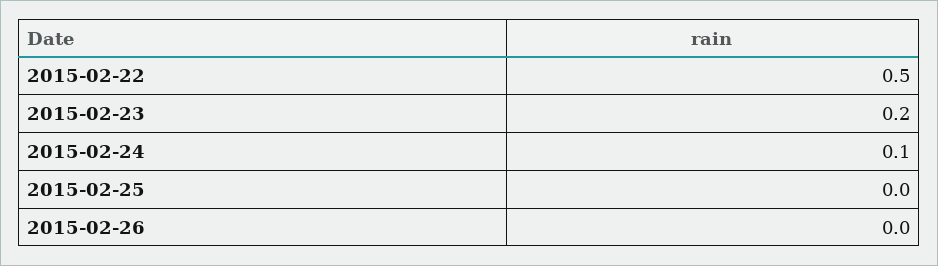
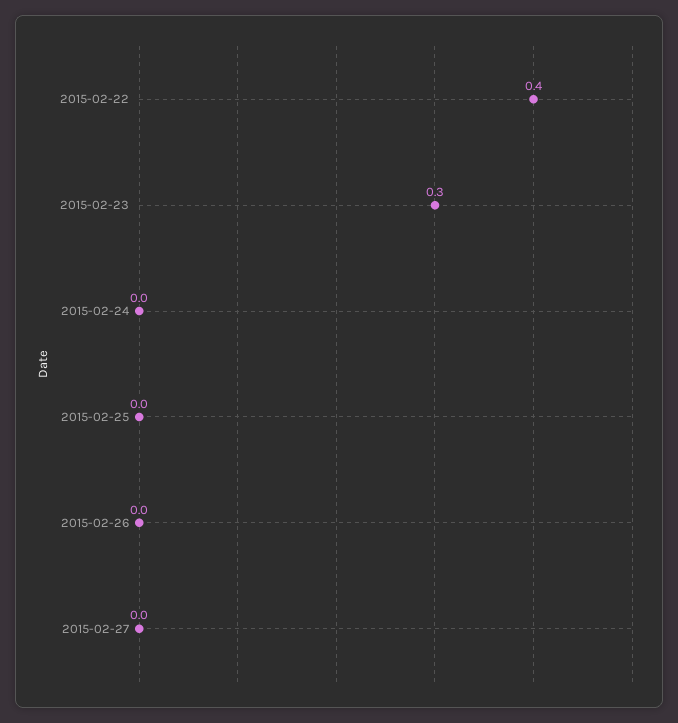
2015-02-22: 0.5 -> 0.4
2015-02-23: 0.2 -> 0.3
2015-02-24: 0.1 -> 0
2015-02-27: none -> 0

